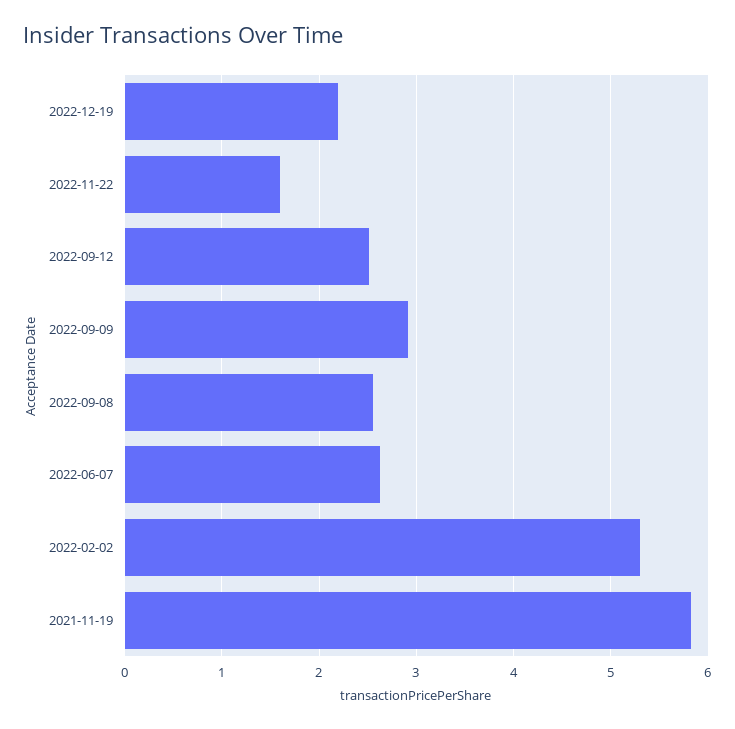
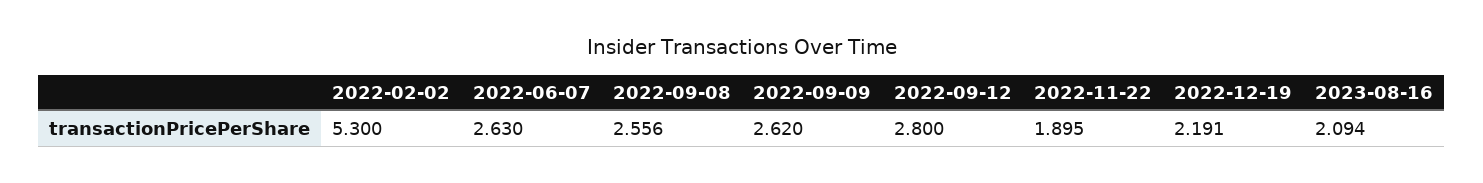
2022-11-22: 1.6 -> 1.895
2022-09-12: 2.5 -> 2.8
2022-09-09: 2.9 -> 2.62
2021-11-19: 5.8 -> none
2023-08-16: none -> 2.094

